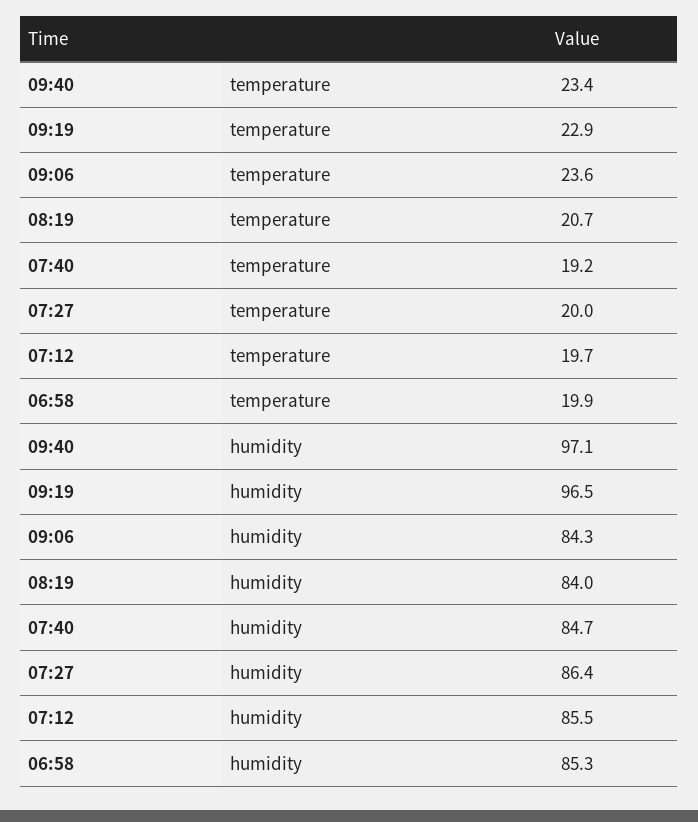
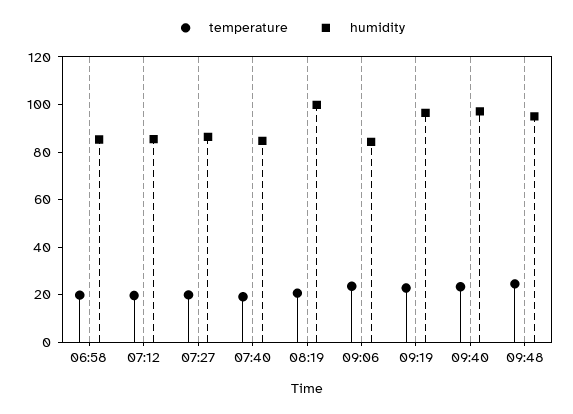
humidity, 08:19: 84 -> 100
temperature, 09:48: none -> 25
humidity, 09:48: none -> 95

